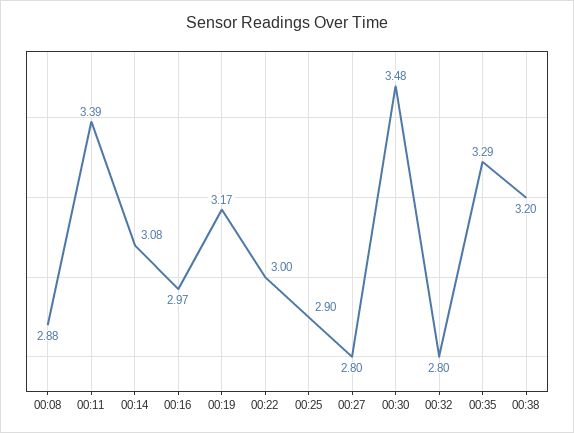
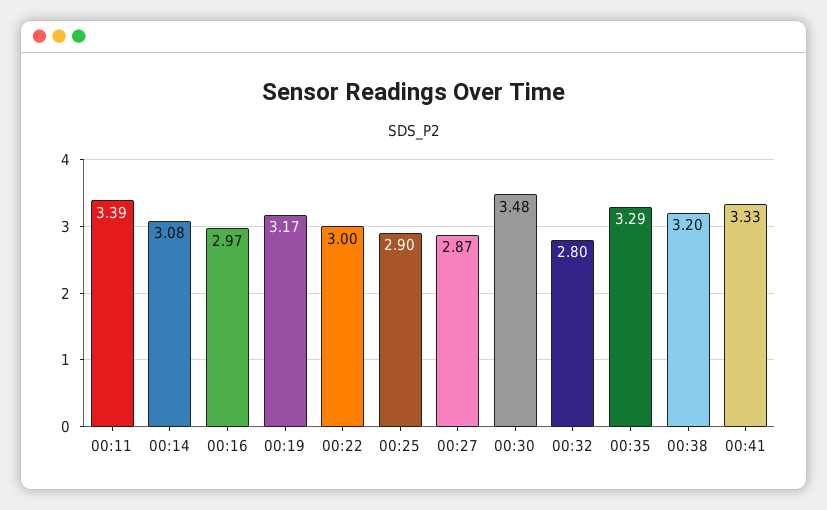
00:08: 2.88 -> none
00:27: 2.8 -> 2.87
00:41: none -> 3.33

